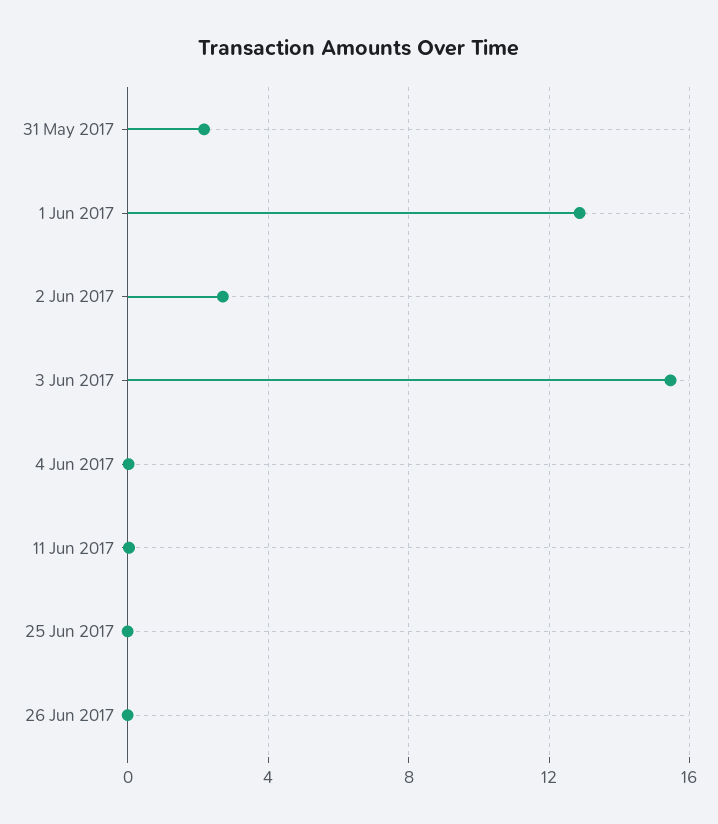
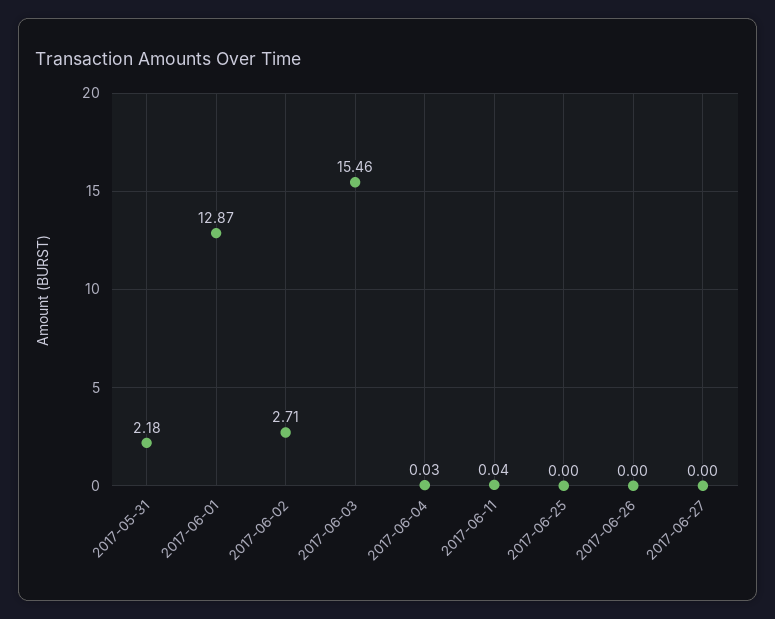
2017-06-27: none -> 0

